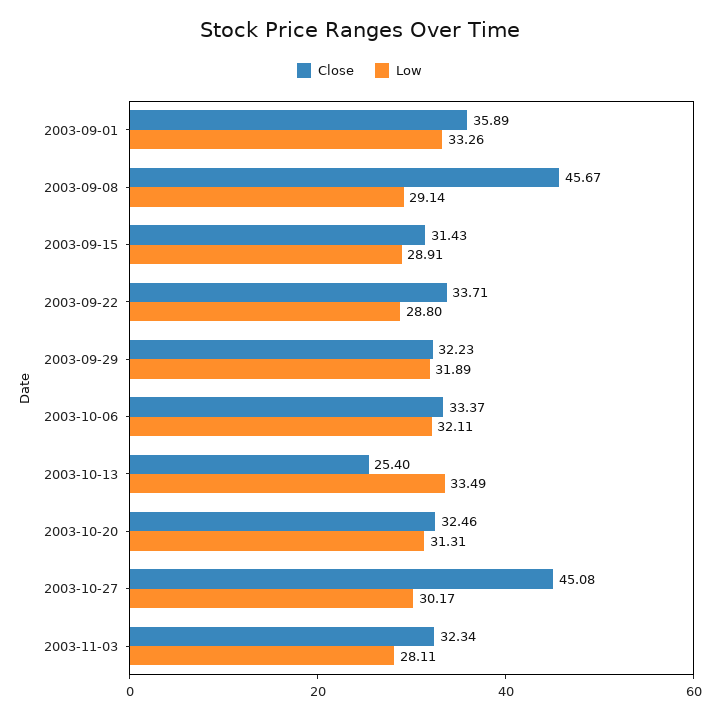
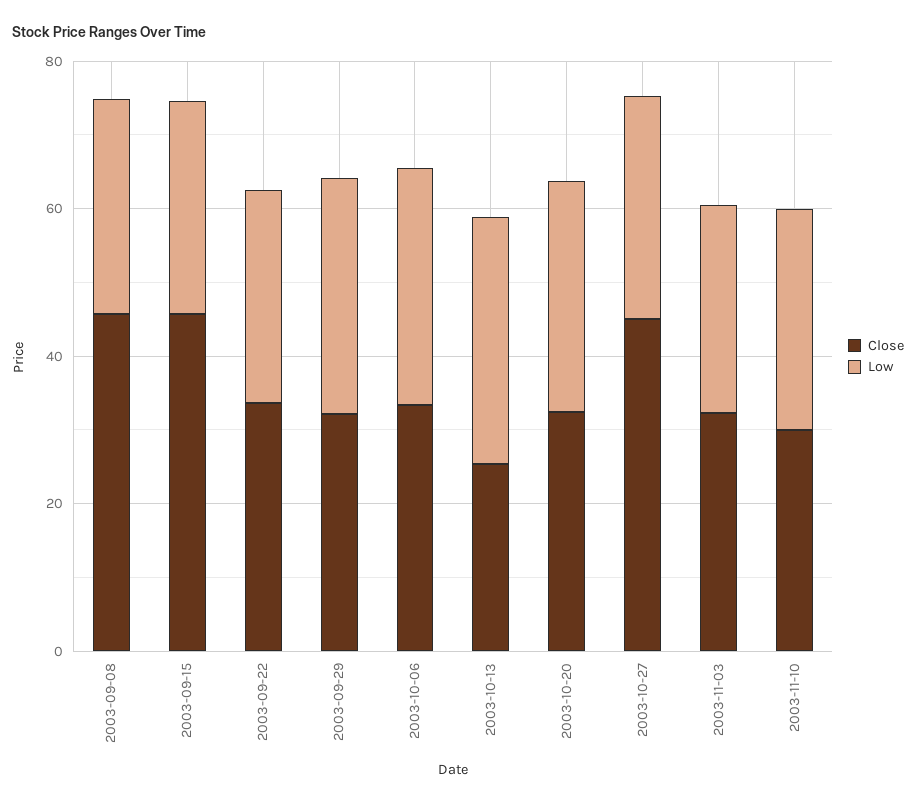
Close, 2003-09-01: 35.89 -> none
Low, 2003-09-01: 33.26 -> none
Close, 2003-09-15: 31.43 -> 45
Close, 2003-11-10: none -> 30
Low, 2003-11-10: none -> 30

